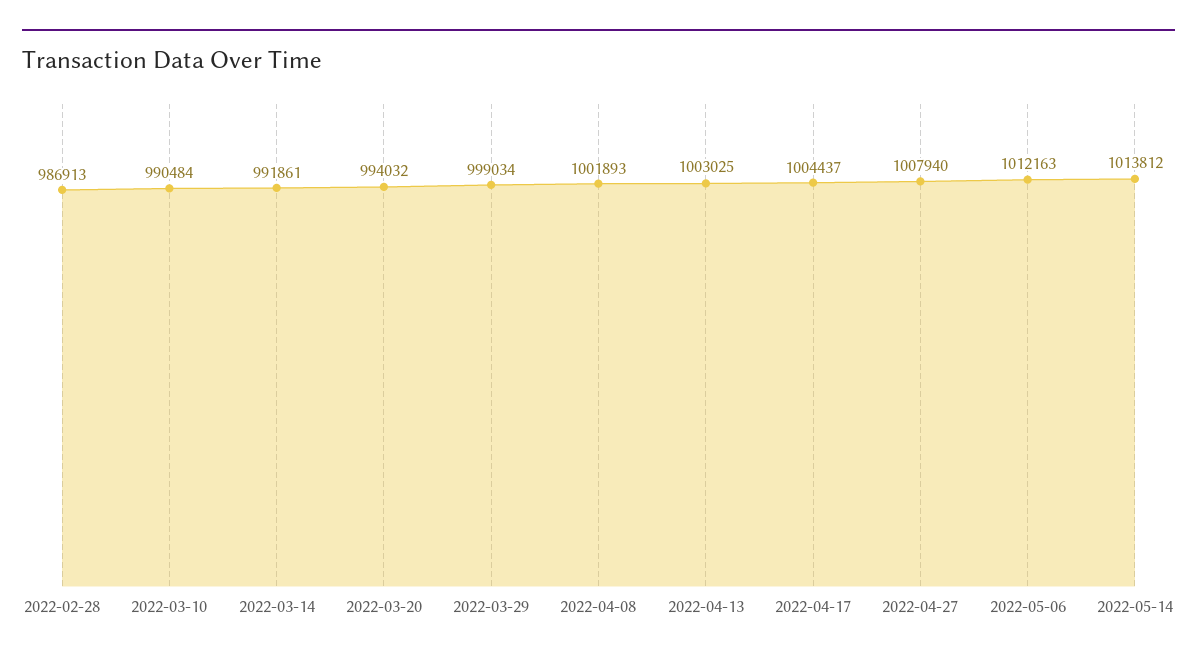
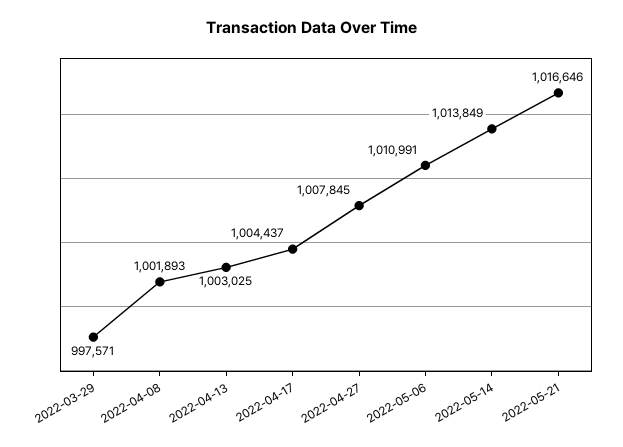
2022-02-28: 986913 -> none
2022-03-10: 990484 -> none
2022-03-14: 991861 -> none
2022-03-20: 994032 -> none
2022-03-29: 999034 -> 997571
2022-04-27: 1007940 -> 1007845
2022-05-06: 1012163 -> 1010991
2022-05-14: 1013812 -> 1013849
2022-05-21: none -> 1016646

